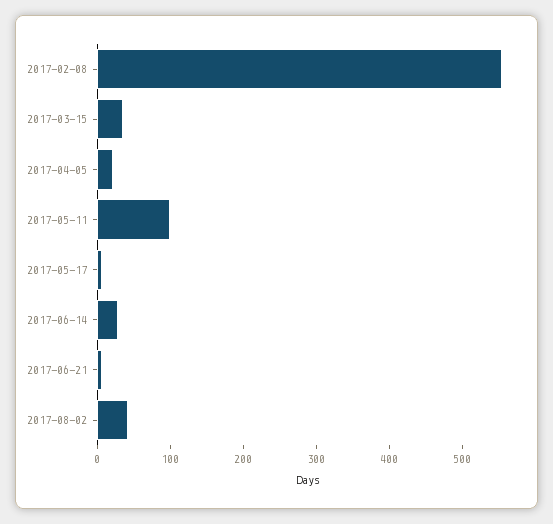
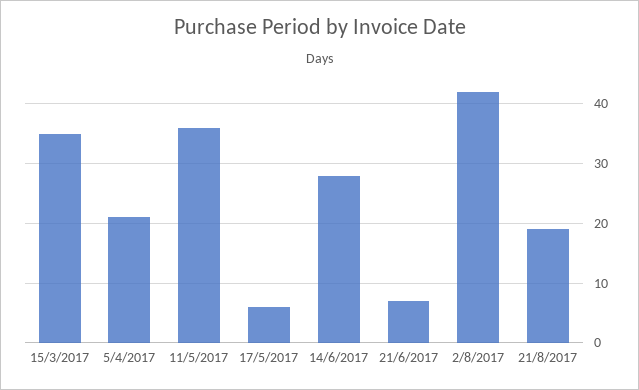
2017-02-08: 560 -> none
2017-05-11: 100 -> 35
21/8/2017: none -> 20

